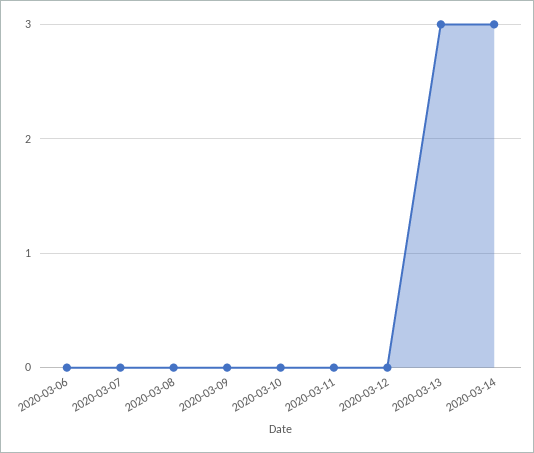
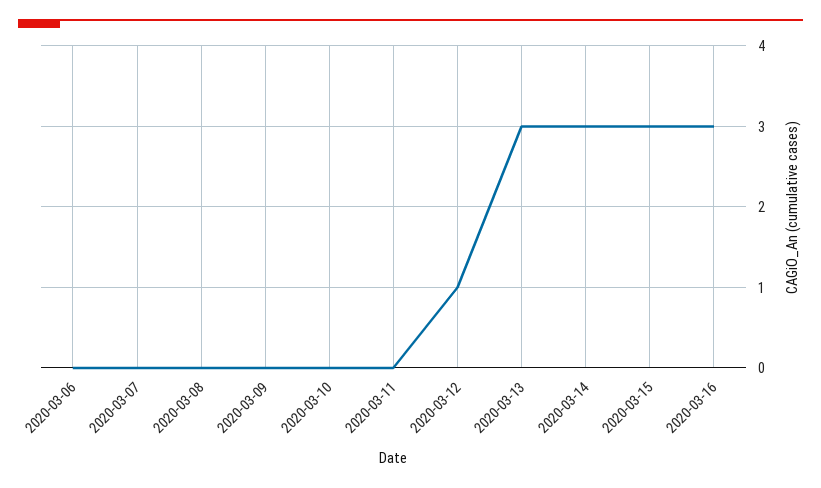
2020-03-12: 0 -> 1
2020-03-15: none -> 3
2020-03-16: none -> 3

